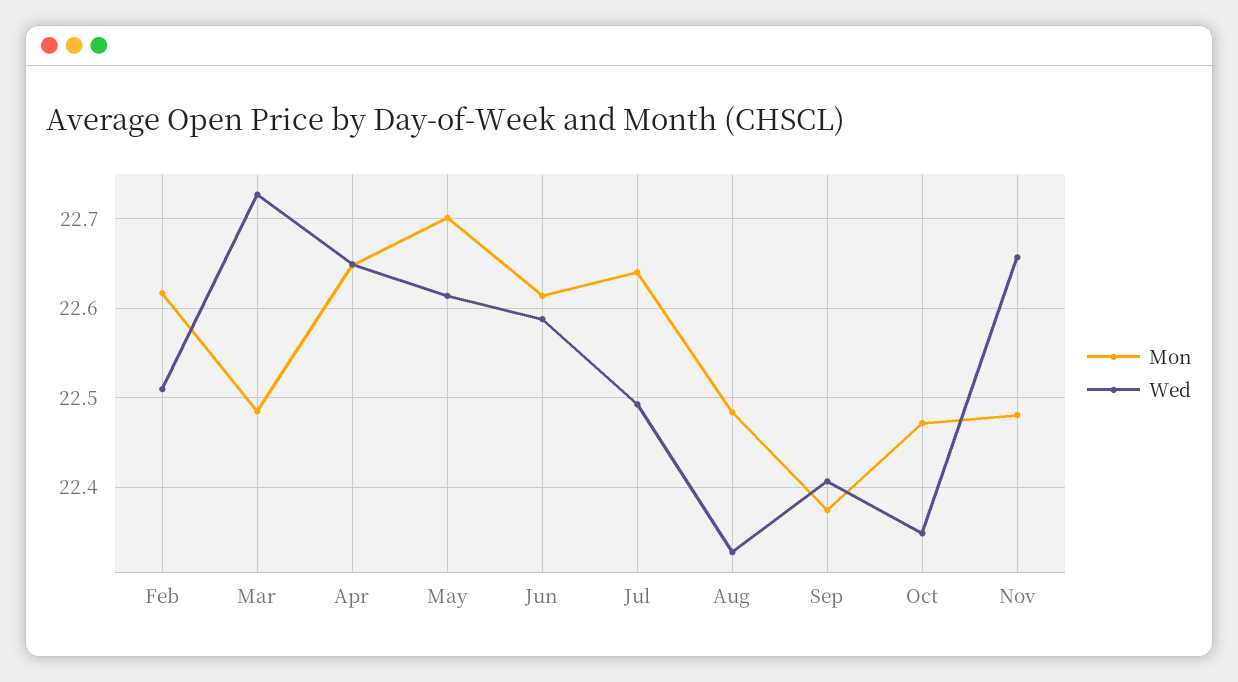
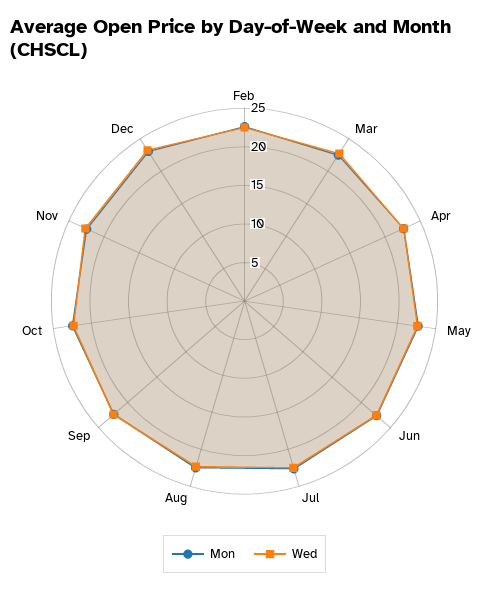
Mon, Dec: none -> 22.5
Wed, Dec: none -> 22.5

